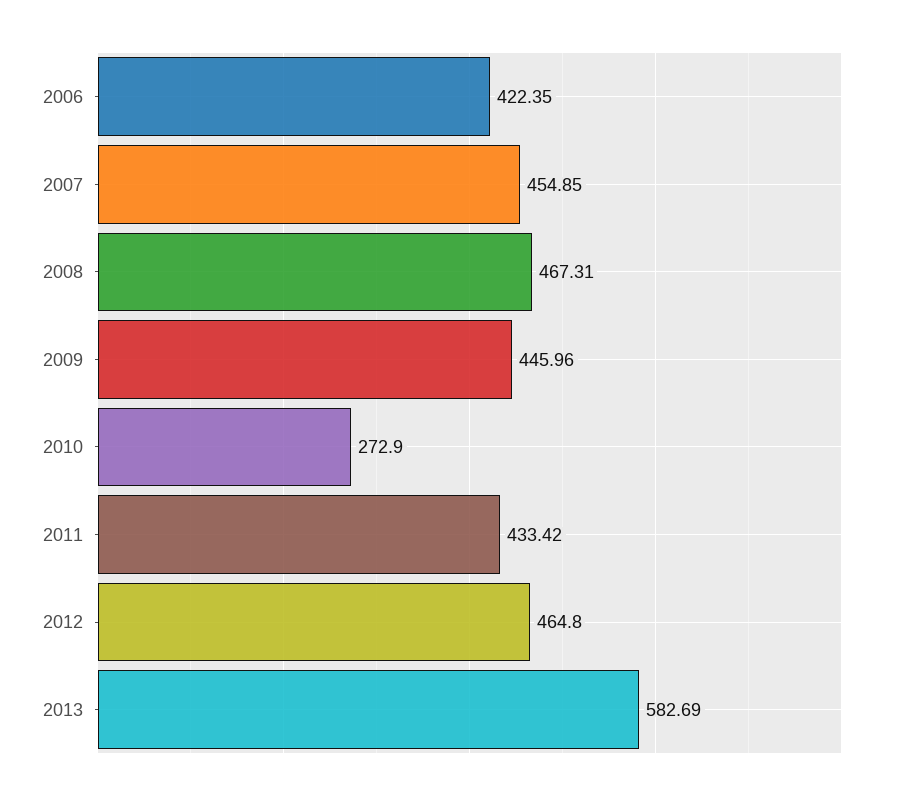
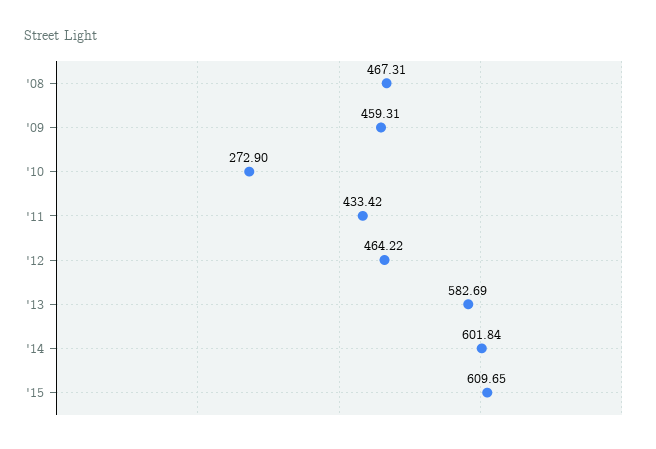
2006: 422.35 -> none
2007: 454.85 -> none
2009: 445.96 -> 459.31
2012: 464.8 -> 464.22
'14: none -> 601.84
'15: none -> 609.65

